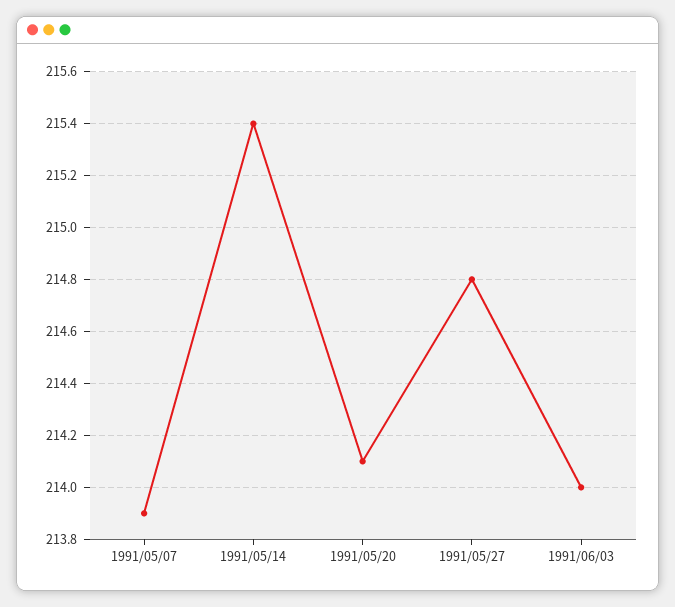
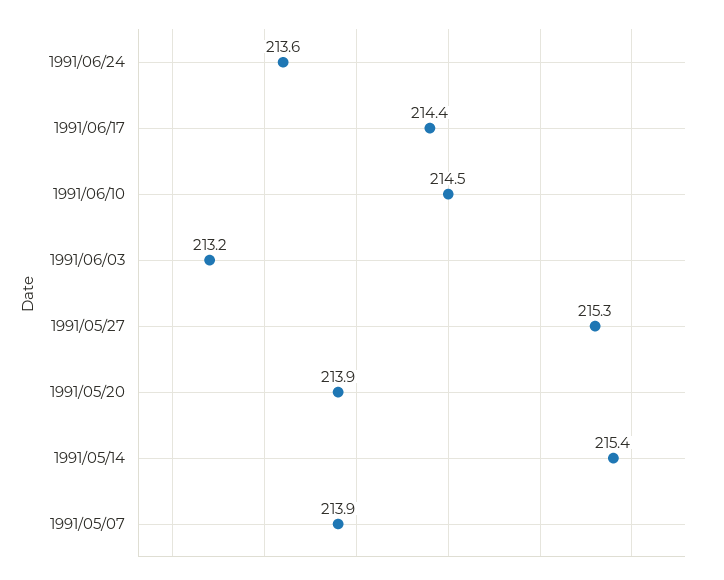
1991/05/20: 214.1 -> 213.9
1991/05/27: 214.8 -> 215.3
1991/06/03: 214 -> 213.2
1991/06/24: none -> 213.6
1991/06/17: none -> 214.4
1991/06/10: none -> 214.5

